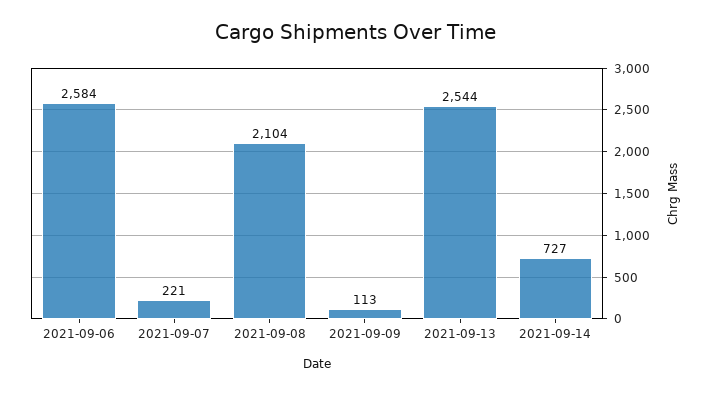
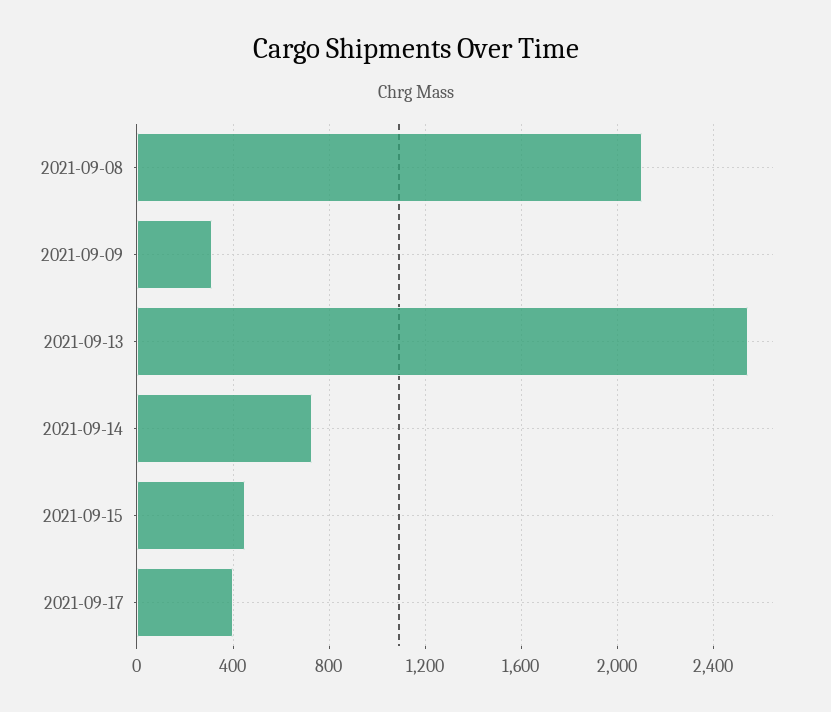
2021-09-06: 2584 -> none
2021-09-07: 221 -> none
2021-09-09: 113 -> 300
2021-09-15: none -> 450
2021-09-17: none -> 400

